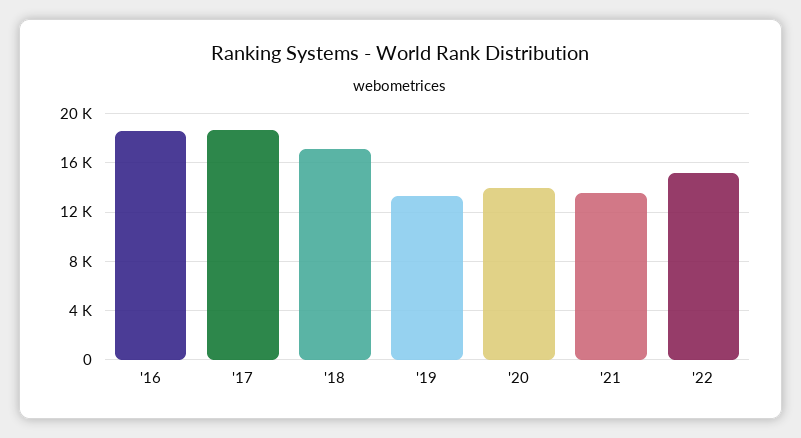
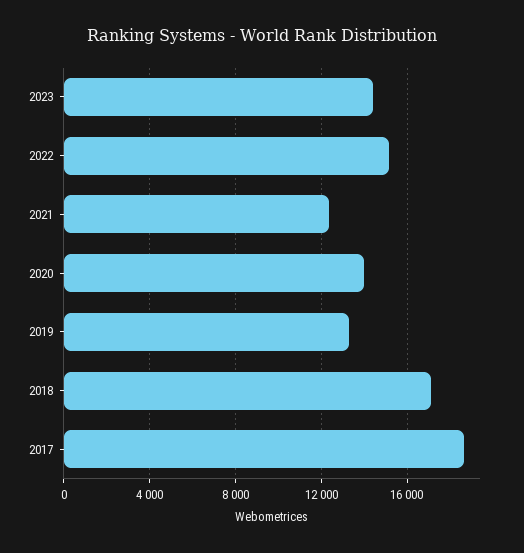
'16: 18500 -> none
'21: 13500 -> 12500
2023: none -> 14500

